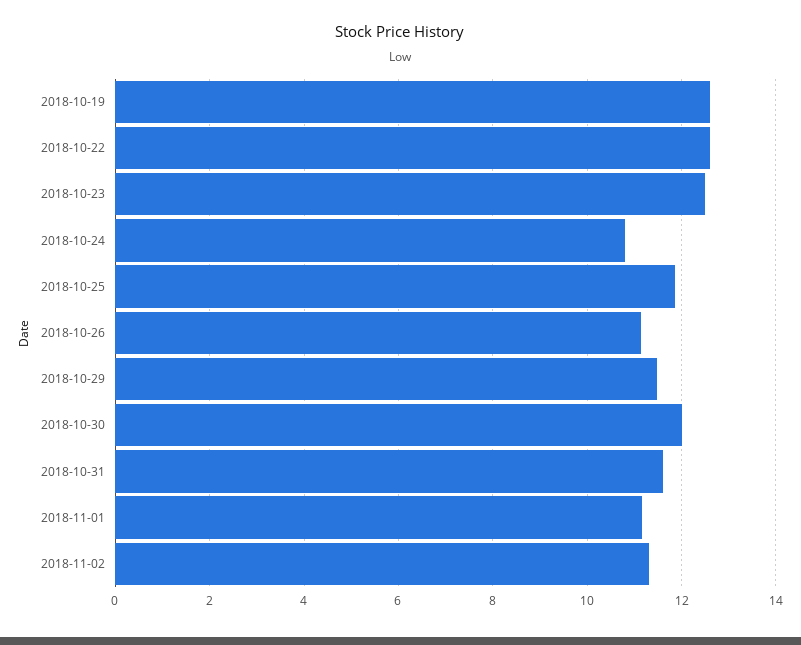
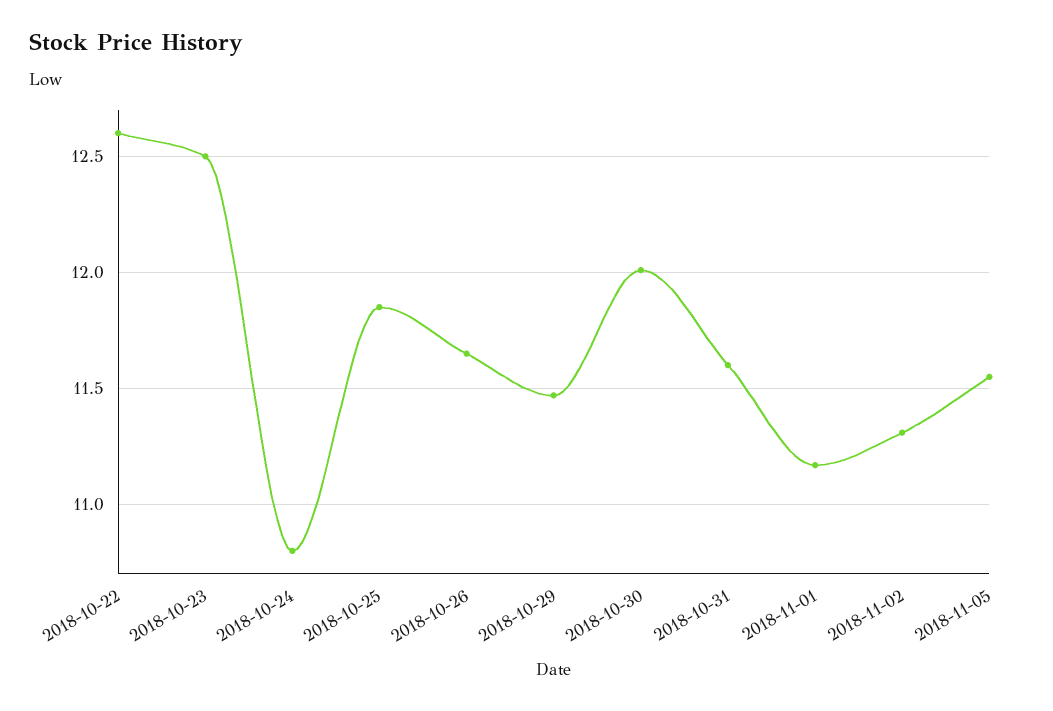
2018-10-19: 12.6 -> none
2018-10-26: 11.2 -> 11.65
2018-11-05: none -> 11.55

